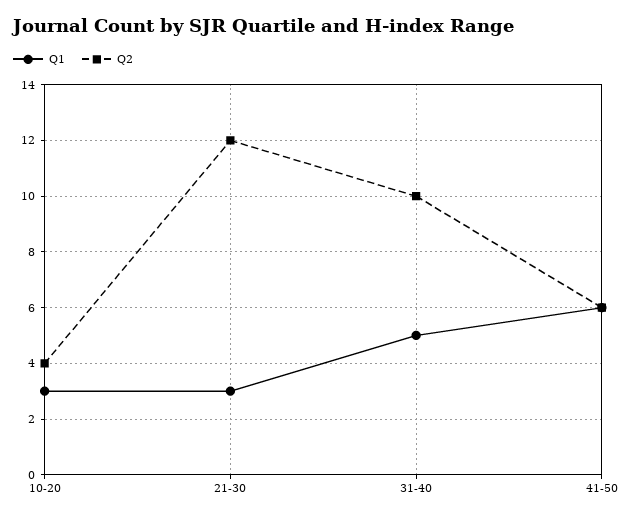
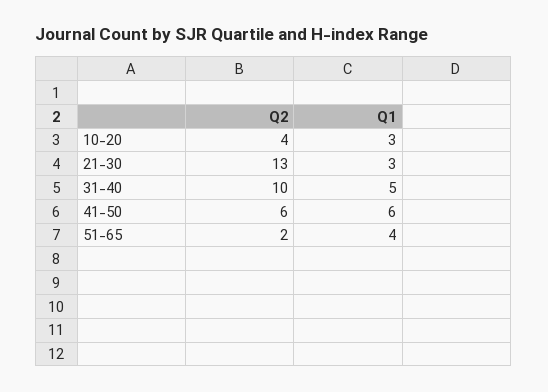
Q2, 21-30: 12 -> 13
Q2, 51-65: none -> 2
Q1, 51-65: none -> 4

